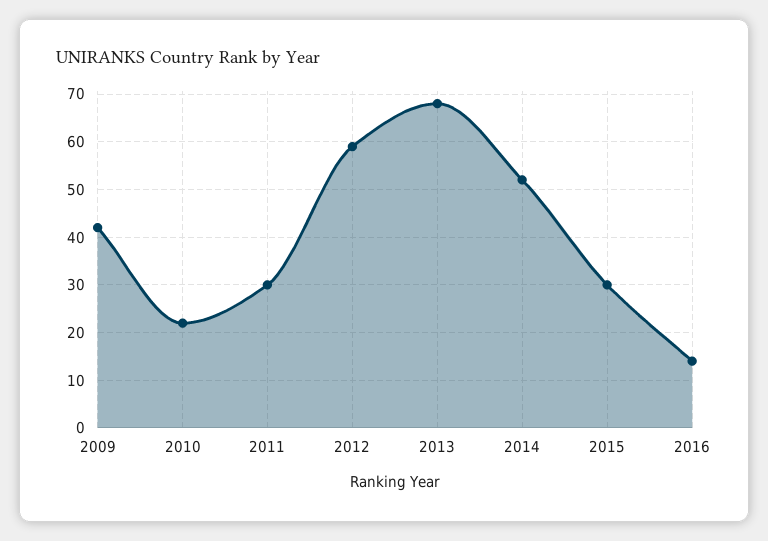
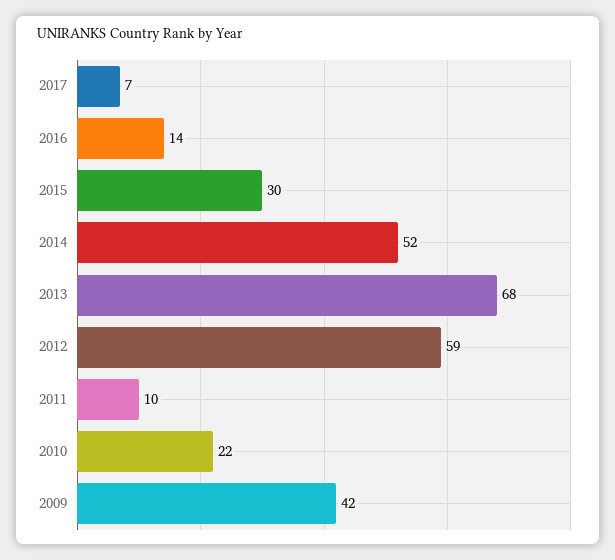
2011: 30 -> 10
2017: none -> 7

